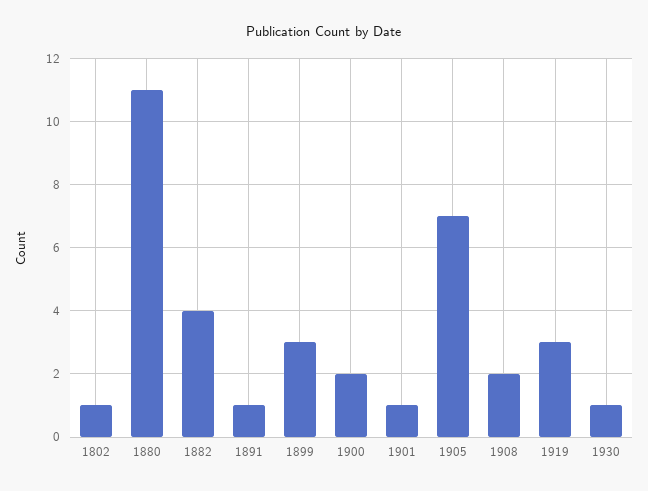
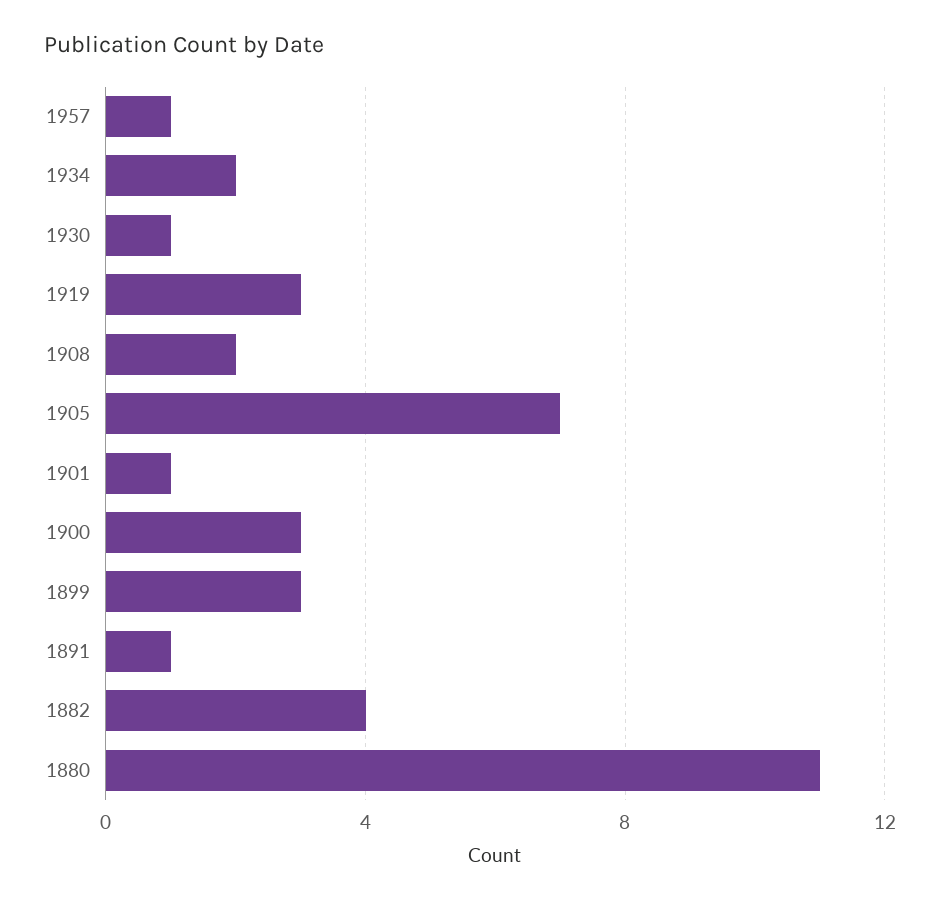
1802: 1 -> none
1900: 2 -> 3
1957: none -> 1
1934: none -> 2

